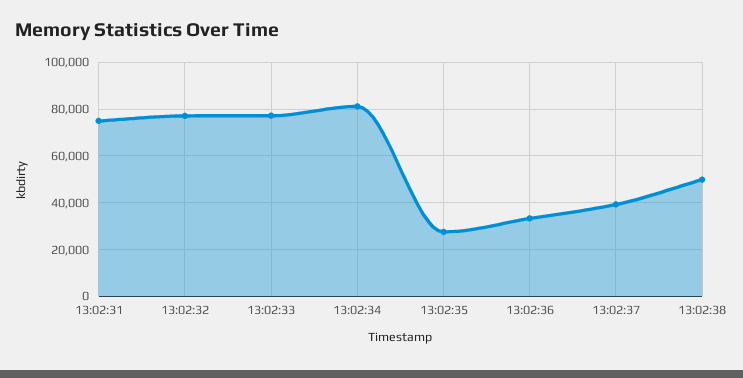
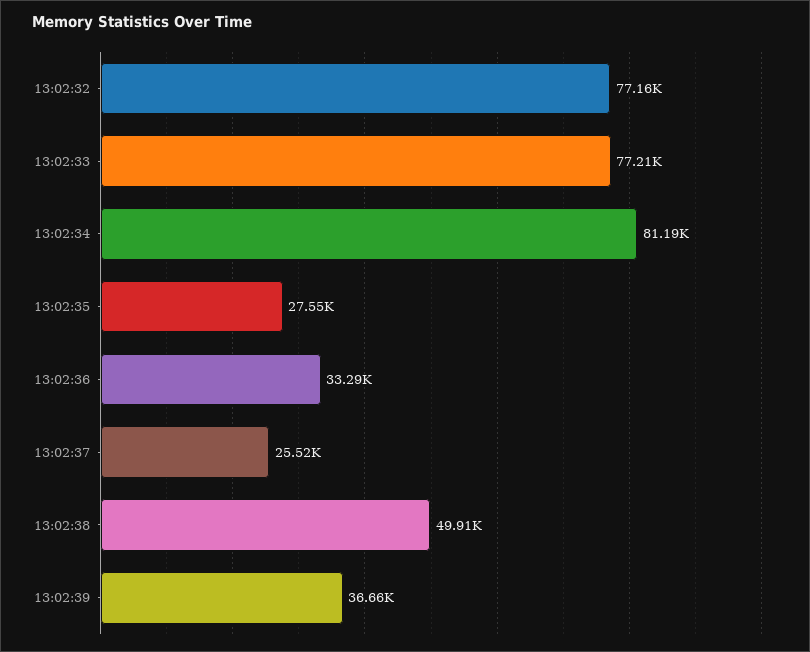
13:02:31: 75000 -> none
13:02:37: 40000 -> 25520
13:02:39: none -> 36660

